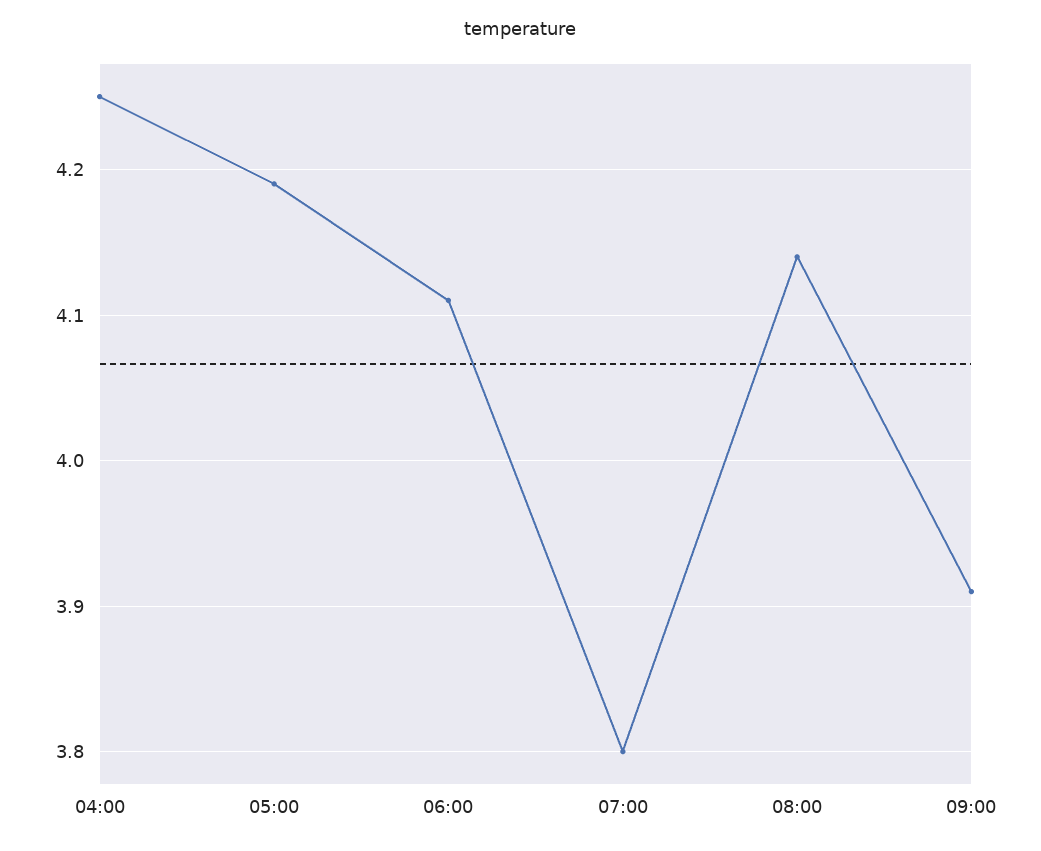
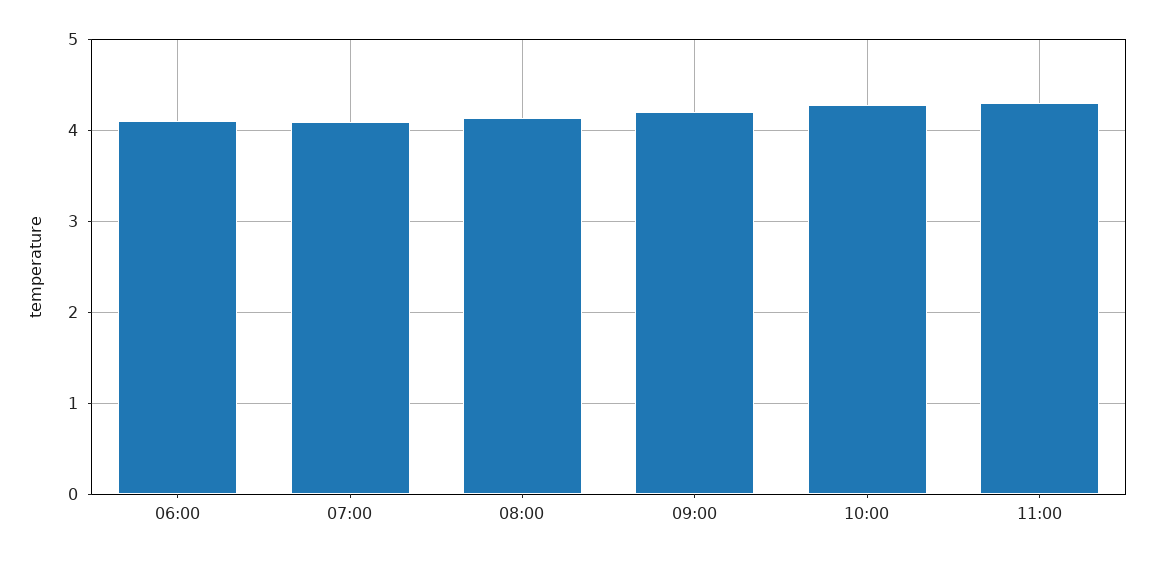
04:00: 4.25 -> none
05:00: 4.19 -> none
07:00: 3.8 -> 4.1
09:00: 3.91 -> 4.2
10:00: none -> 4.3
11:00: none -> 4.3

